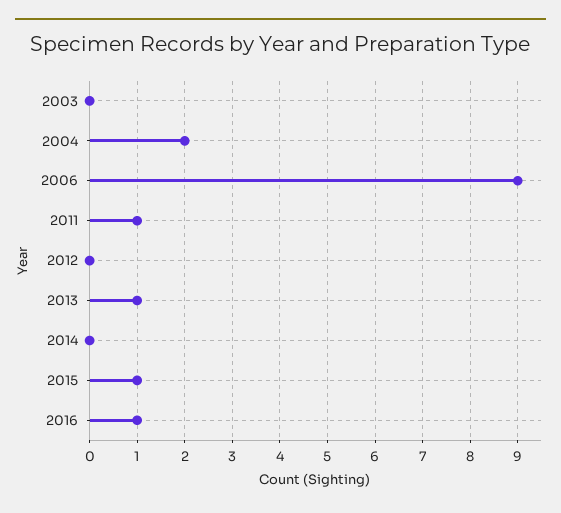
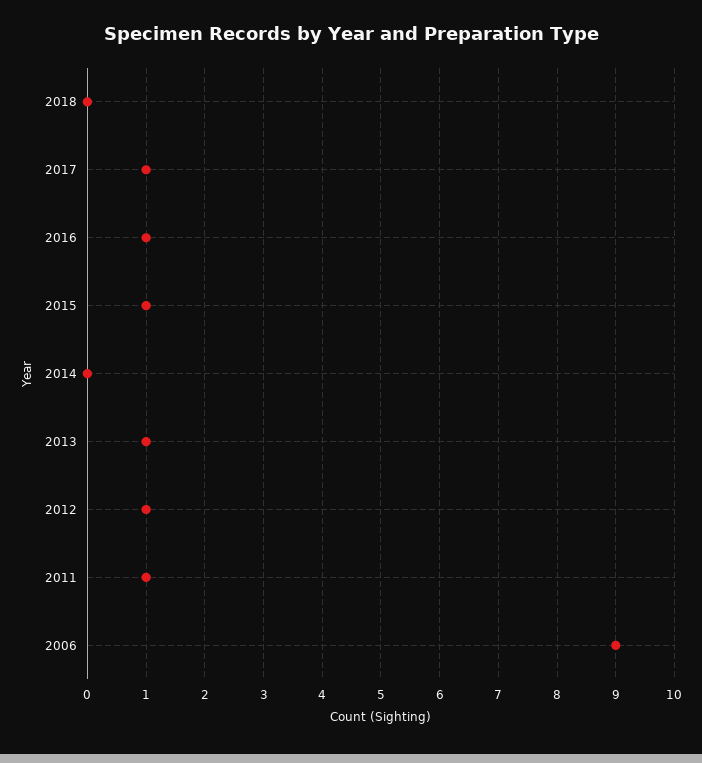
2003: 0 -> none
2004: 2 -> none
2012: 0 -> 1
2018: none -> 0
2017: none -> 1

